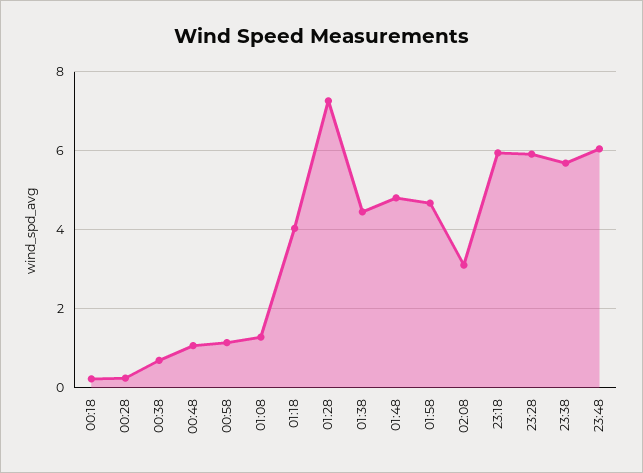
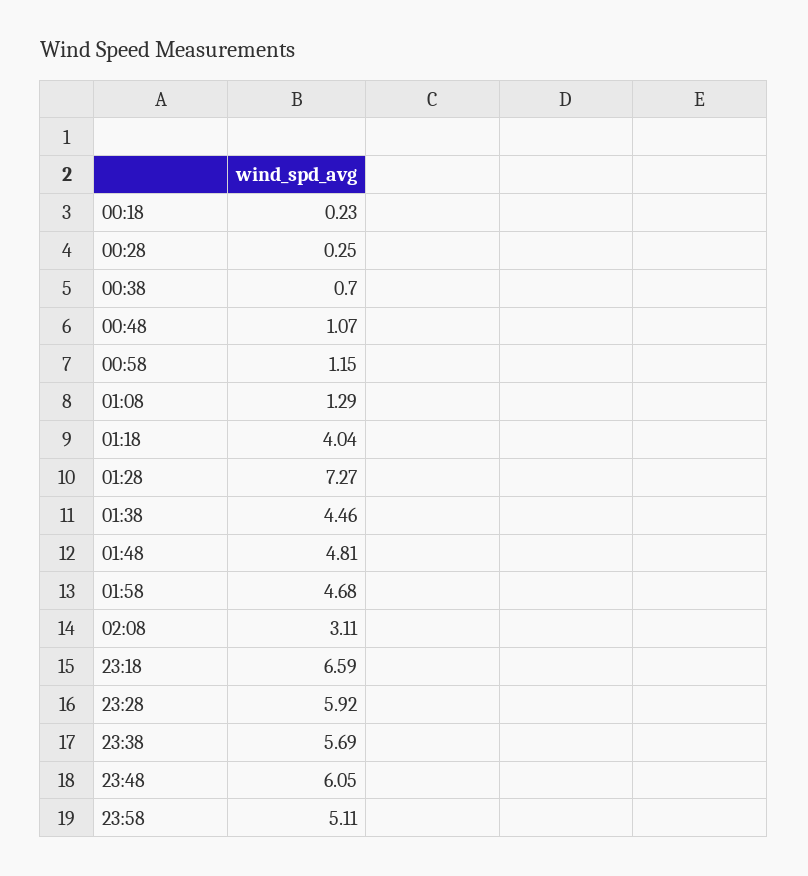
23:18: 6 -> 6.59
23:58: none -> 5.11

